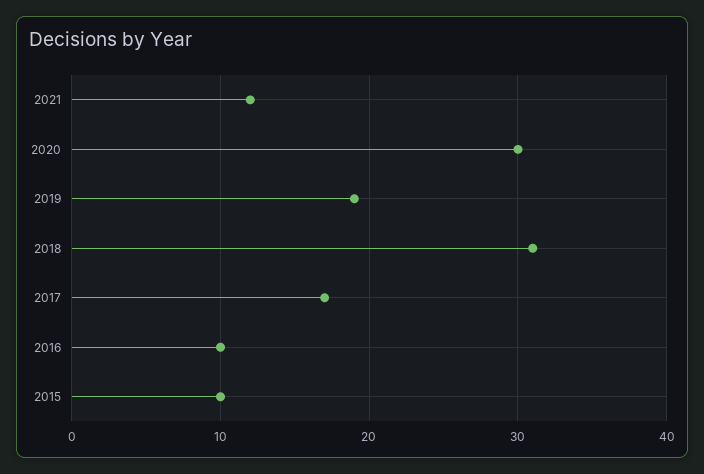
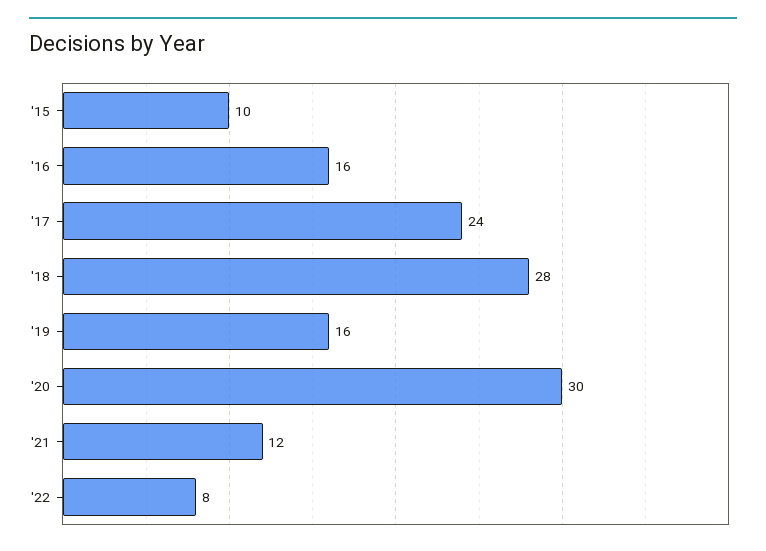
2019: 19 -> 16
2018: 31 -> 28
2017: 17 -> 24
2016: 10 -> 16
'22: none -> 8

